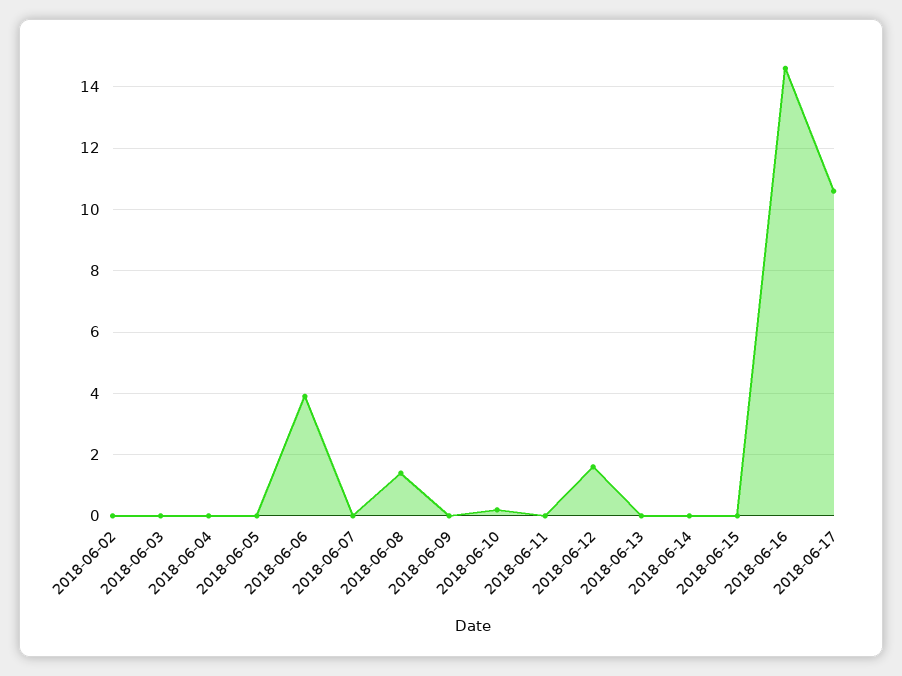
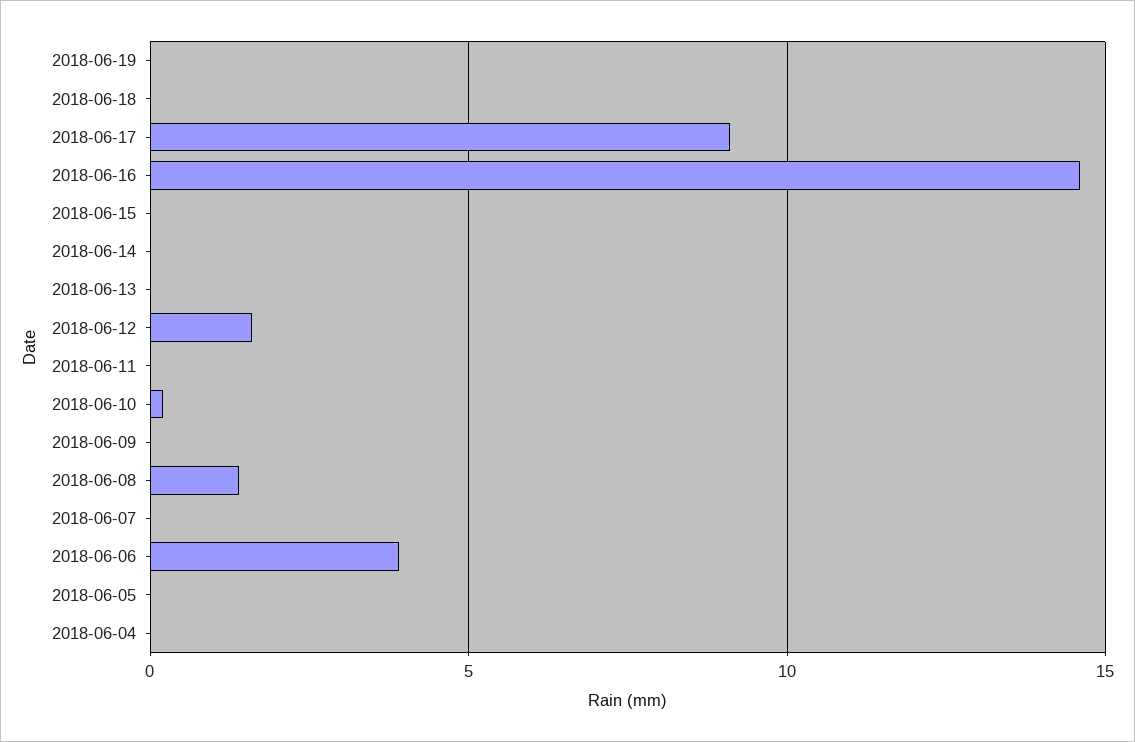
2018-06-02: 0 -> none
2018-06-03: 0 -> none
2018-06-17: 10.5 -> 9
2018-06-19: none -> 0
2018-06-18: none -> 0

